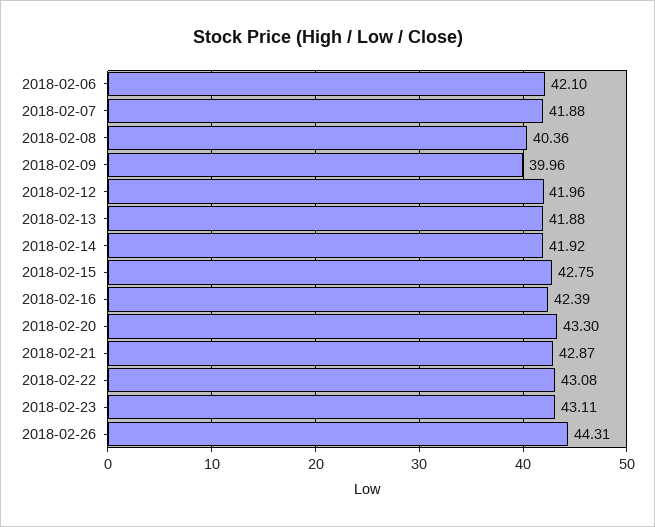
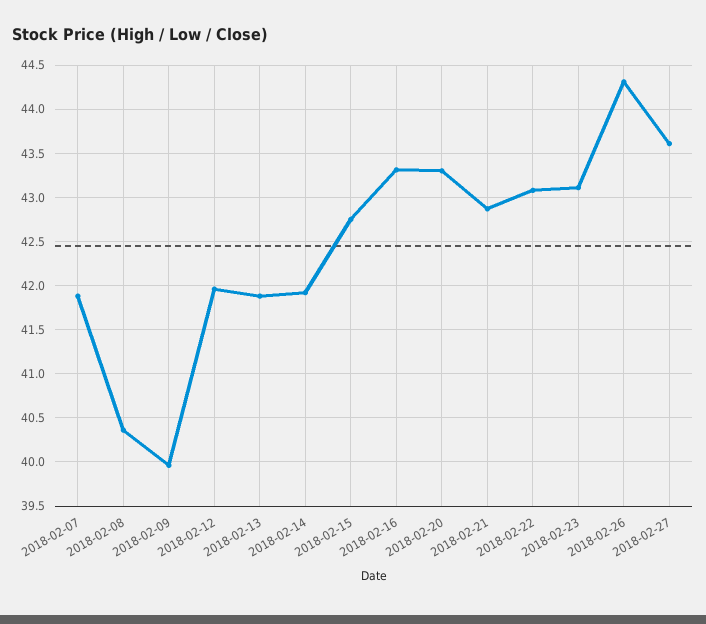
2018-02-06: 42.1 -> none
2018-02-16: 42.39 -> 43.3
2018-02-27: none -> 43.6

